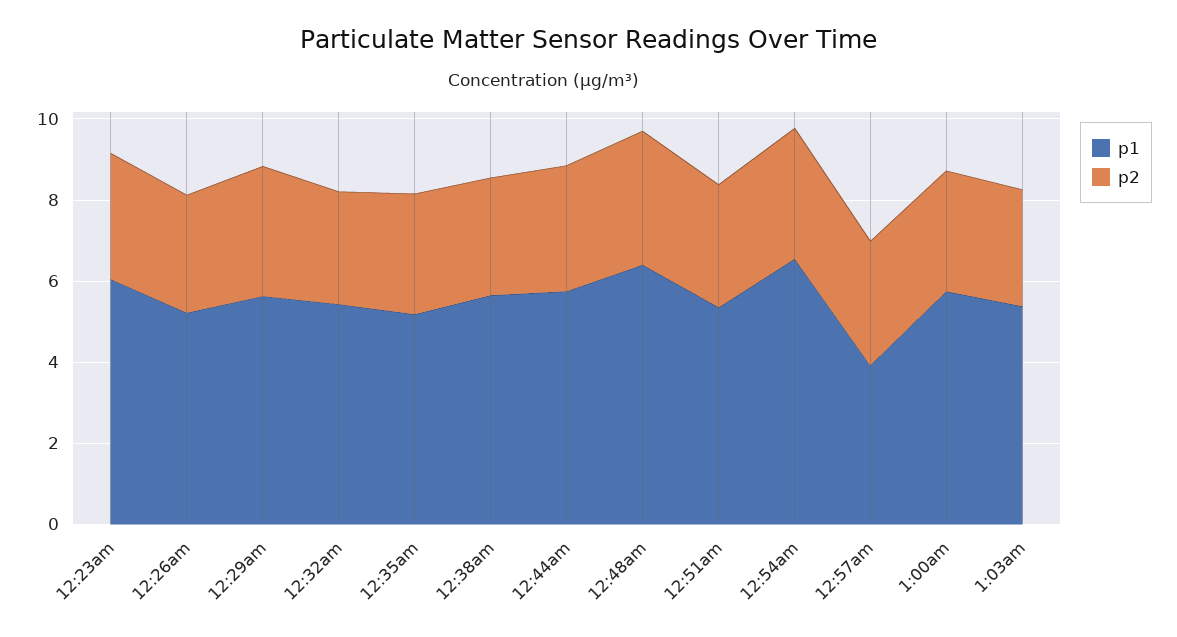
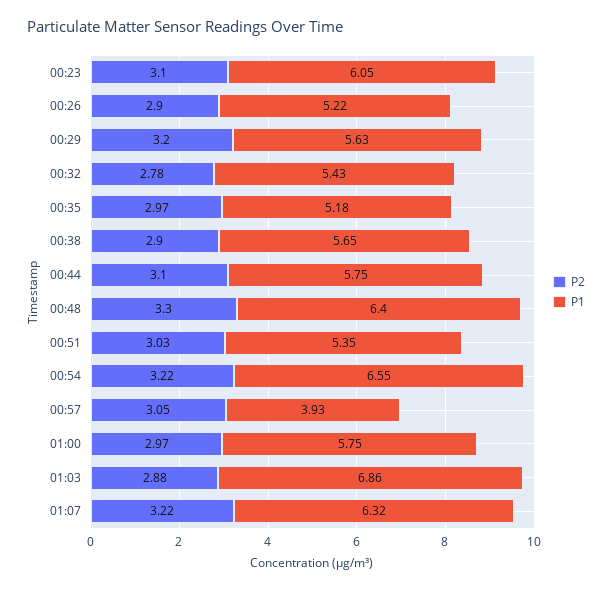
p1, 1:03am: 5.5 -> 6.86
p2, 01:07: none -> 3.22
p1, 01:07: none -> 6.32

